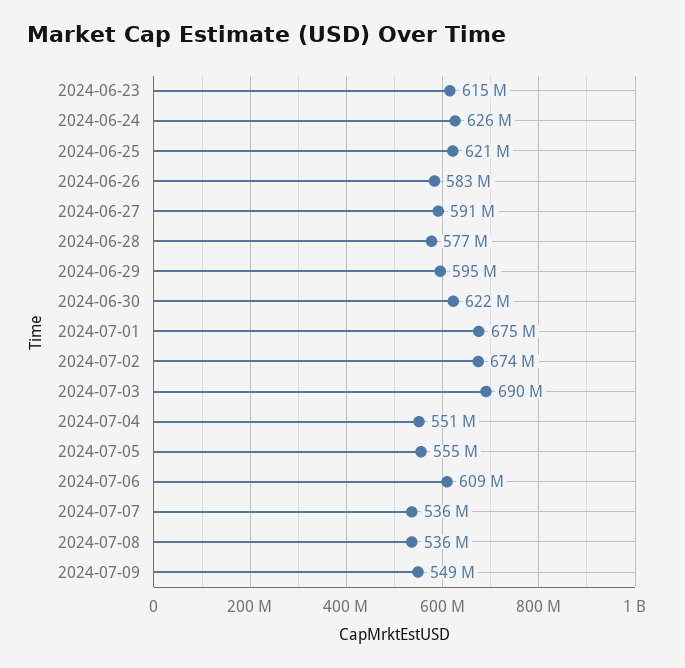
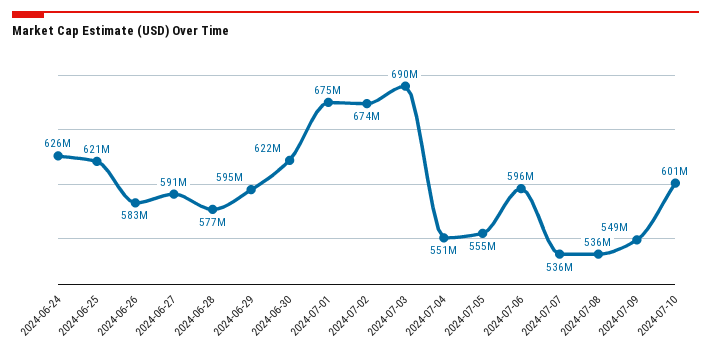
2024-06-23: 615000000 -> none
2024-07-06: 609000000 -> 596000000
2024-07-10: none -> 601000000

